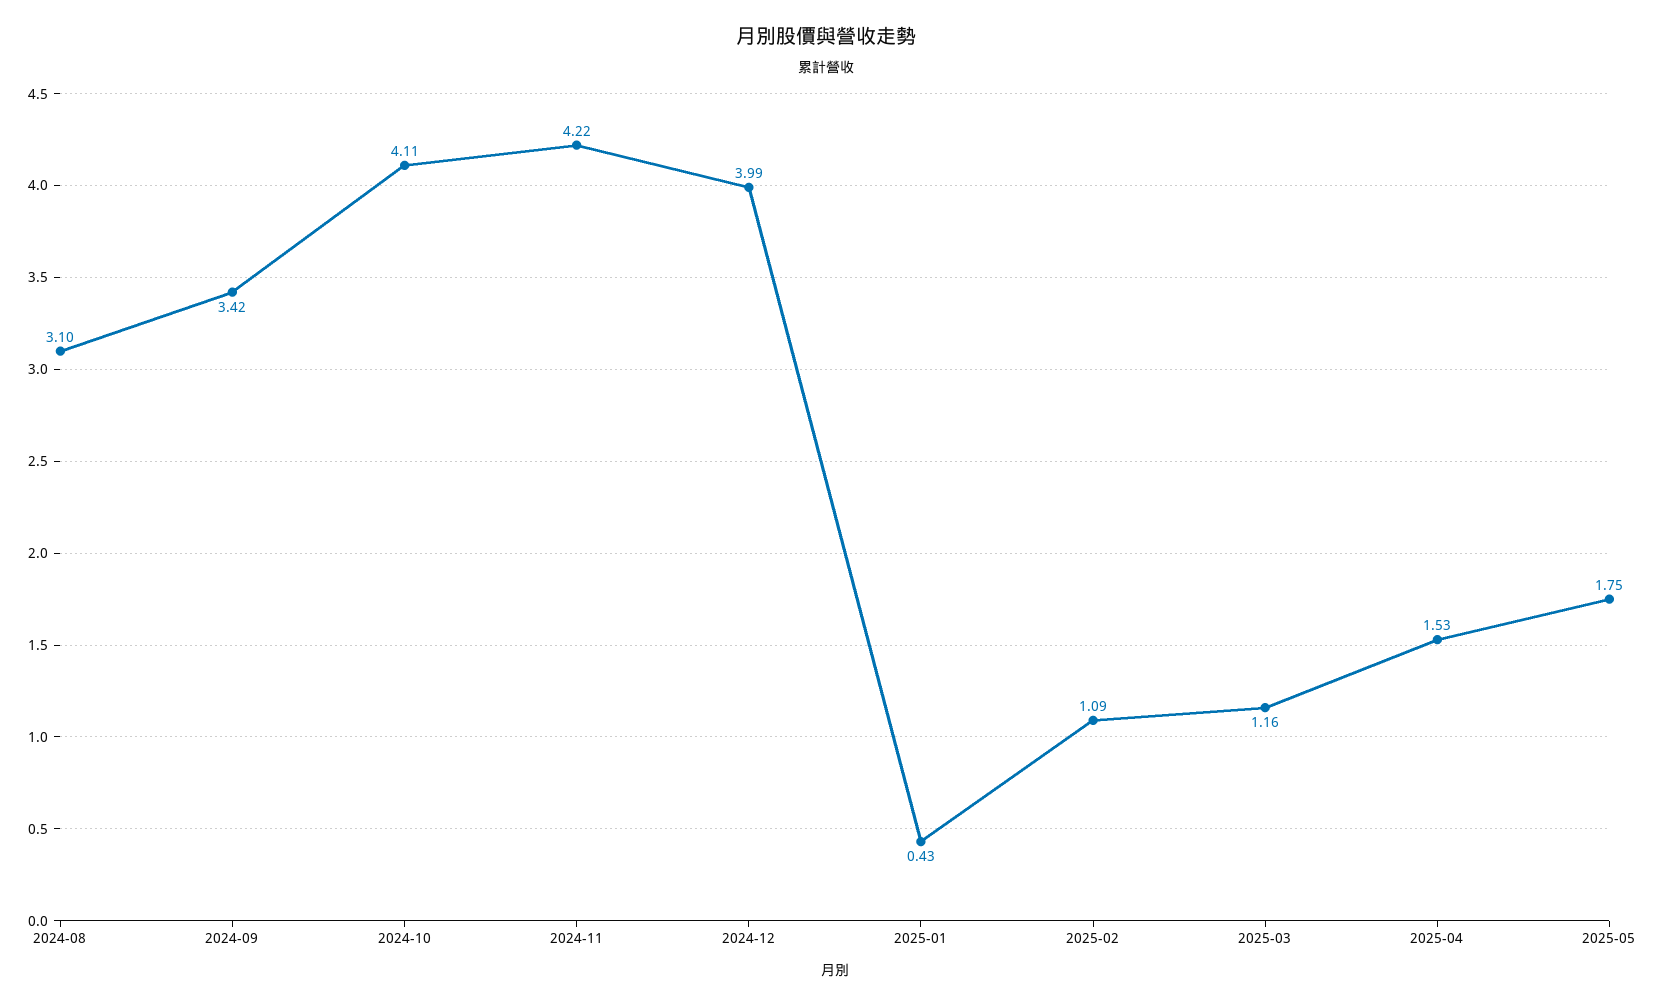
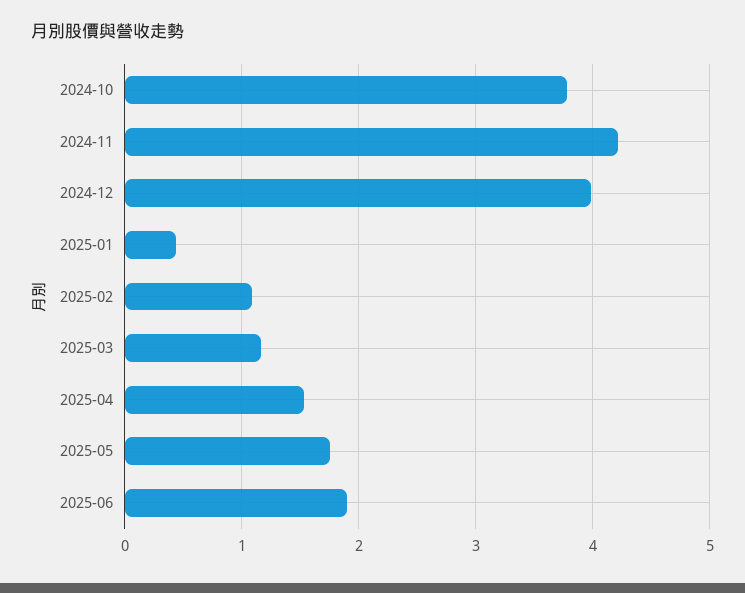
2024-08: 3.1 -> none
2024-09: 3.42 -> none
2024-10: 4.11 -> 3.8
2025-06: none -> 1.9

